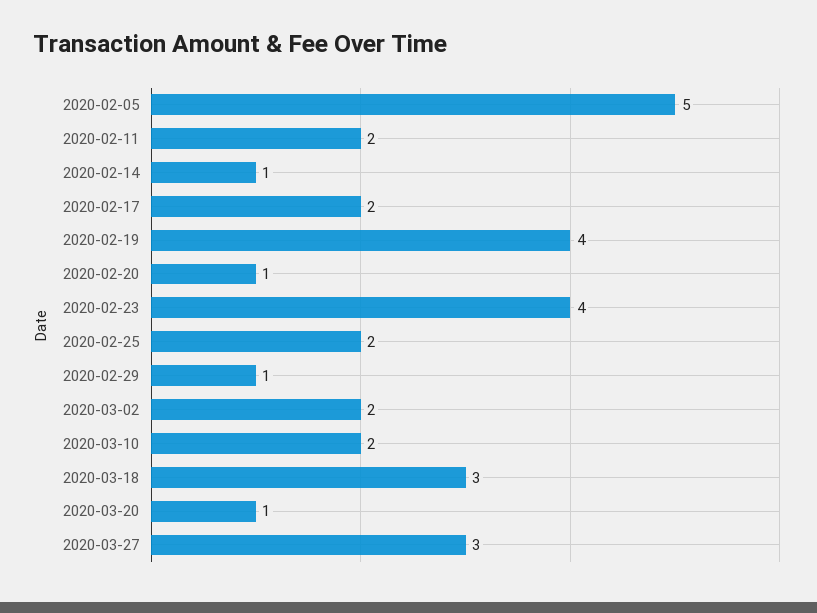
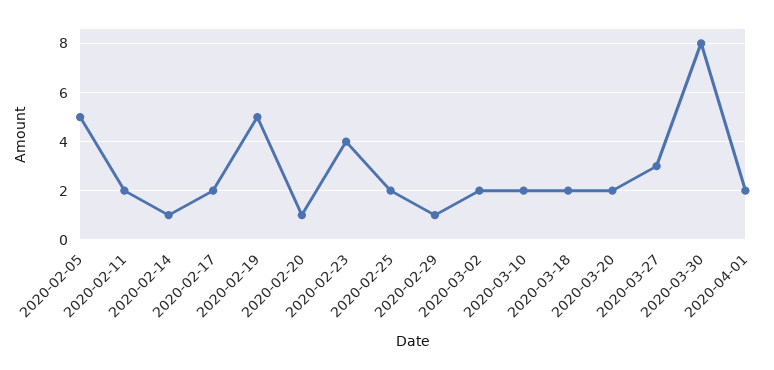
2020-02-19: 4 -> 5
2020-03-18: 3 -> 2
2020-03-20: 1 -> 2
2020-03-30: none -> 8
2020-04-01: none -> 2

